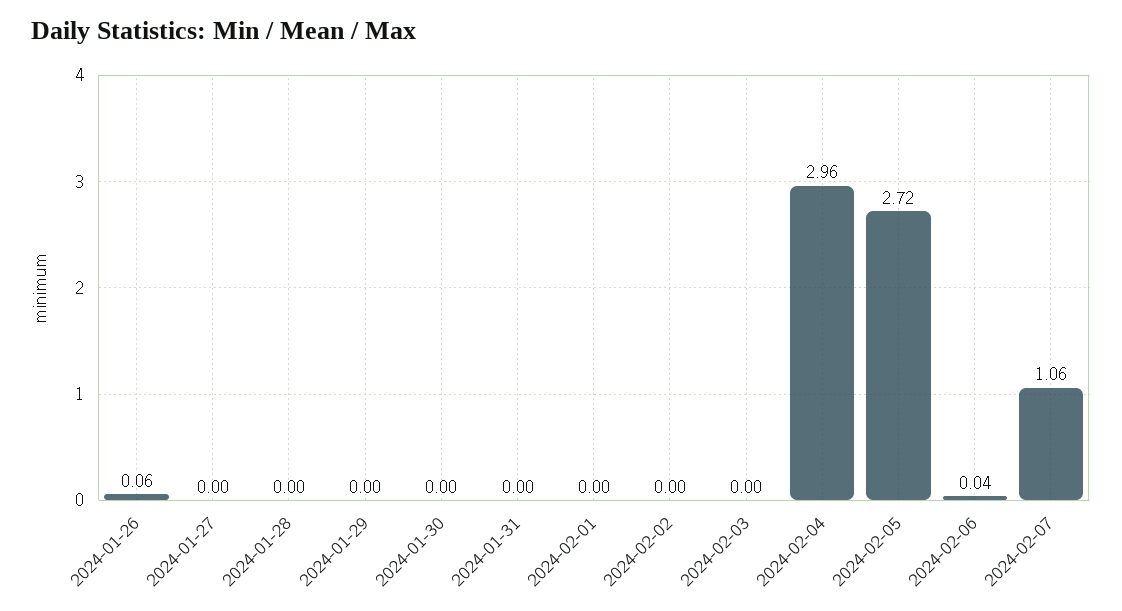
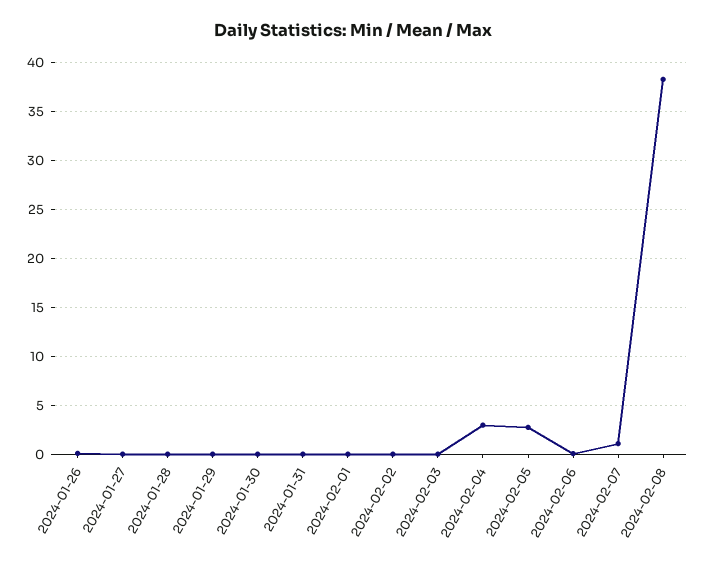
2024-02-08: none -> 38

